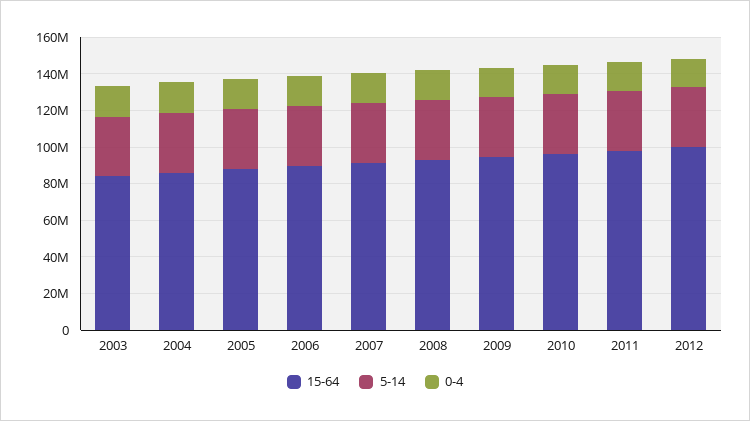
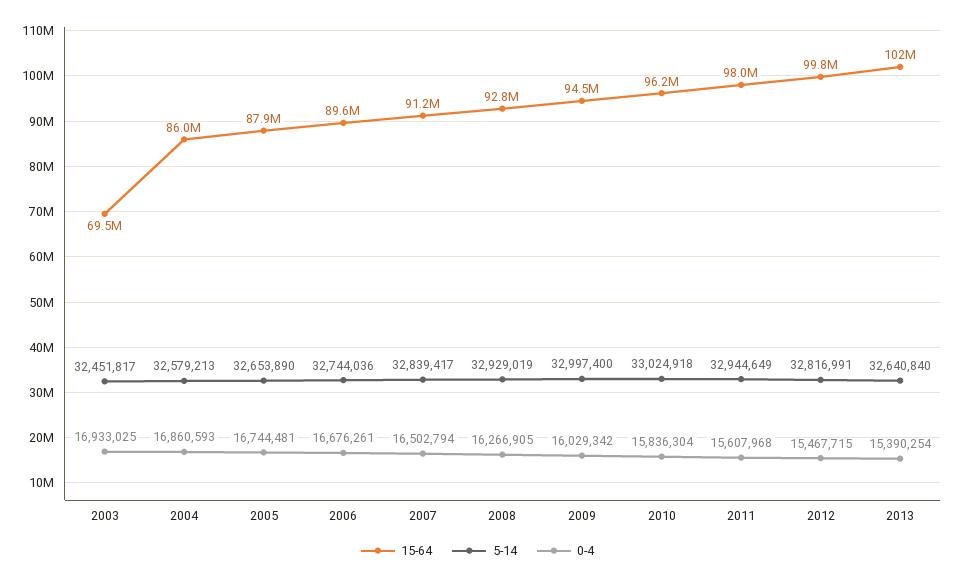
15-64, 2003: 85000000 -> 69500000
15-64, 2013: none -> 102000000
5-14, 2013: none -> 32640840
0-4, 2013: none -> 15390254

